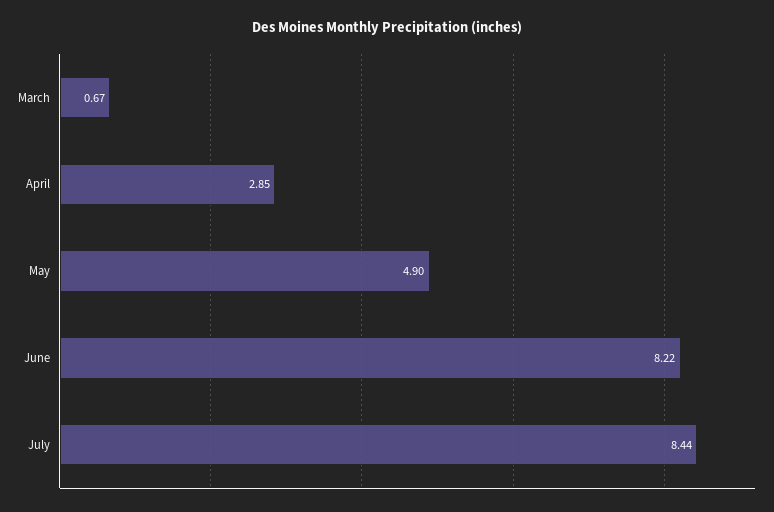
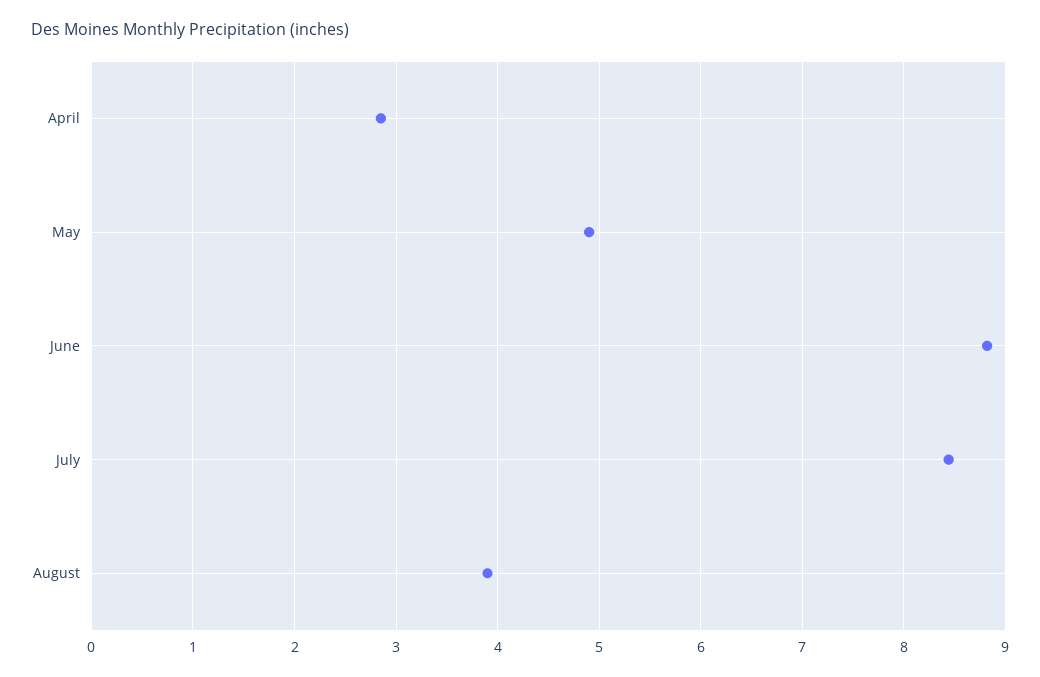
March: 0.67 -> none
June: 8.22 -> 8.8
August: none -> 3.9

